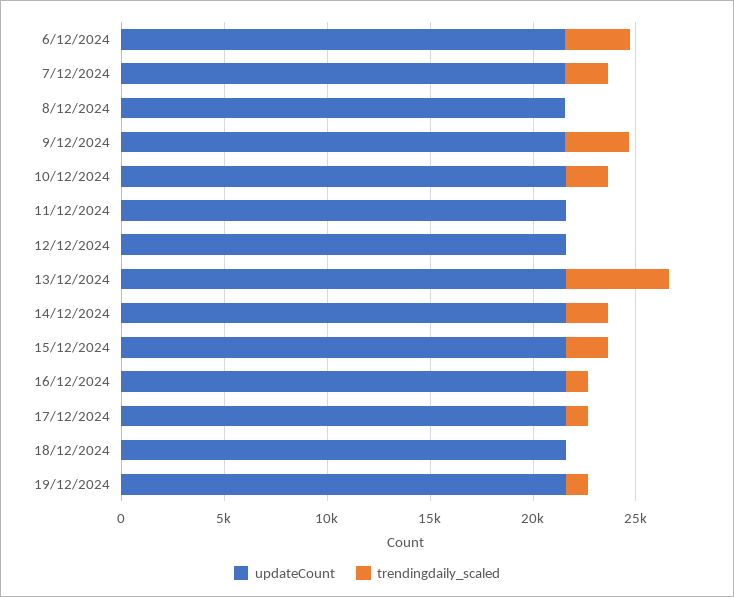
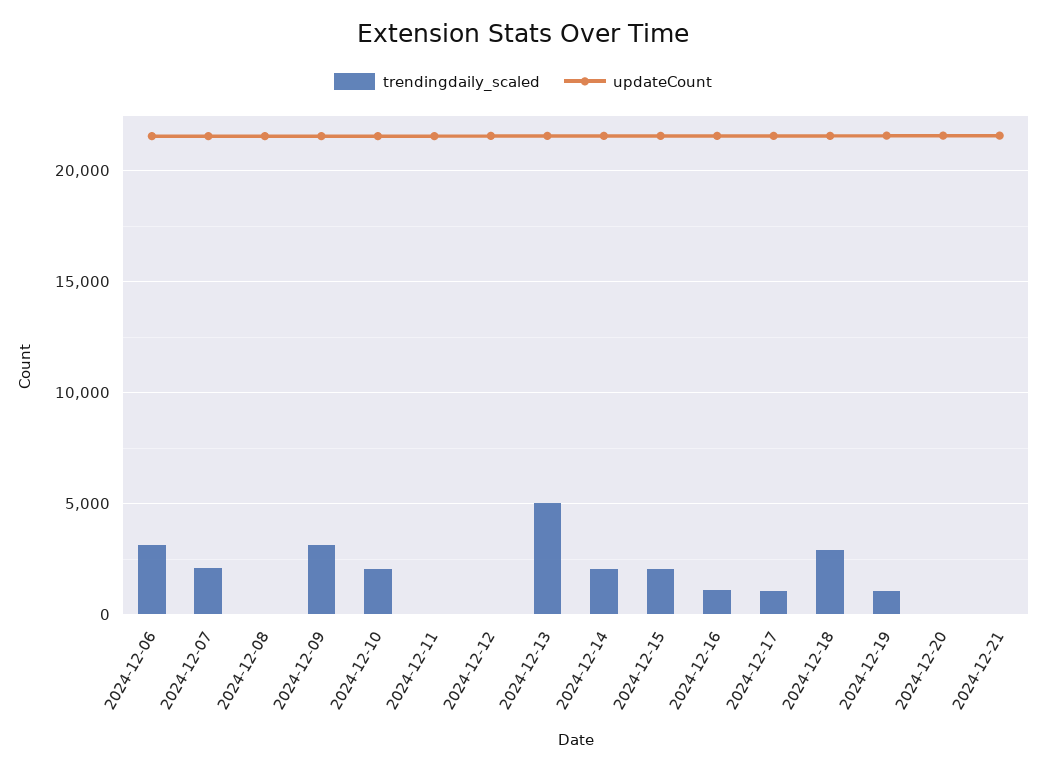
trendingdaily_scaled, 18/12/2024: 0 -> 3000
trendingdaily_scaled, 2024-12-20: none -> 0
updateCount, 2024-12-20: none -> 21500
trendingdaily_scaled, 2024-12-21: none -> 0
updateCount, 2024-12-21: none -> 21500

